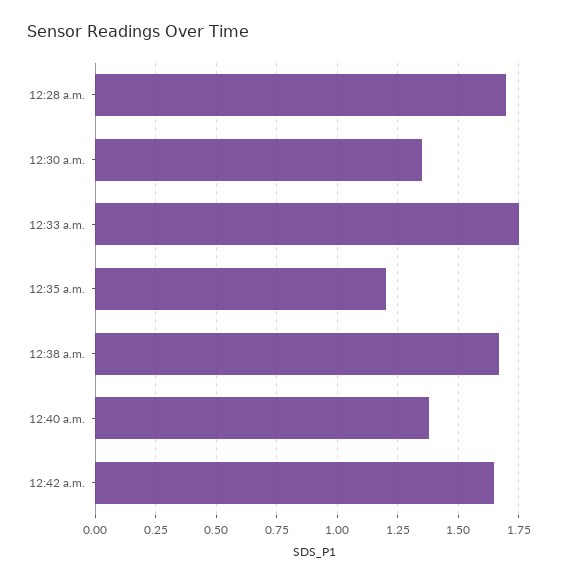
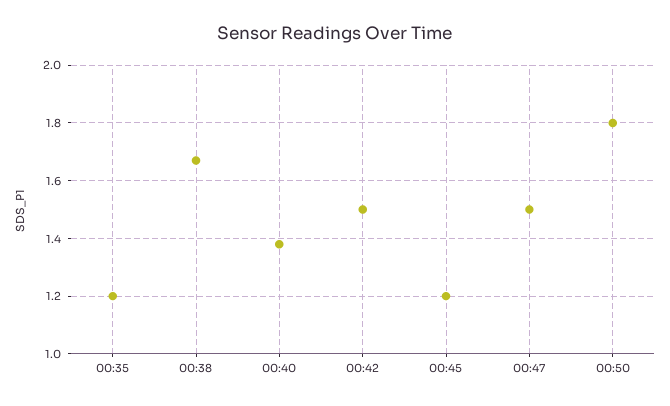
12:28 a.m.: 1.7 -> none
12:30 a.m.: 1.35 -> none
12:33 a.m.: 1.75 -> none
12:42 a.m.: 1.65 -> 1.5
00:45: none -> 1.2
00:47: none -> 1.5
00:50: none -> 1.8

